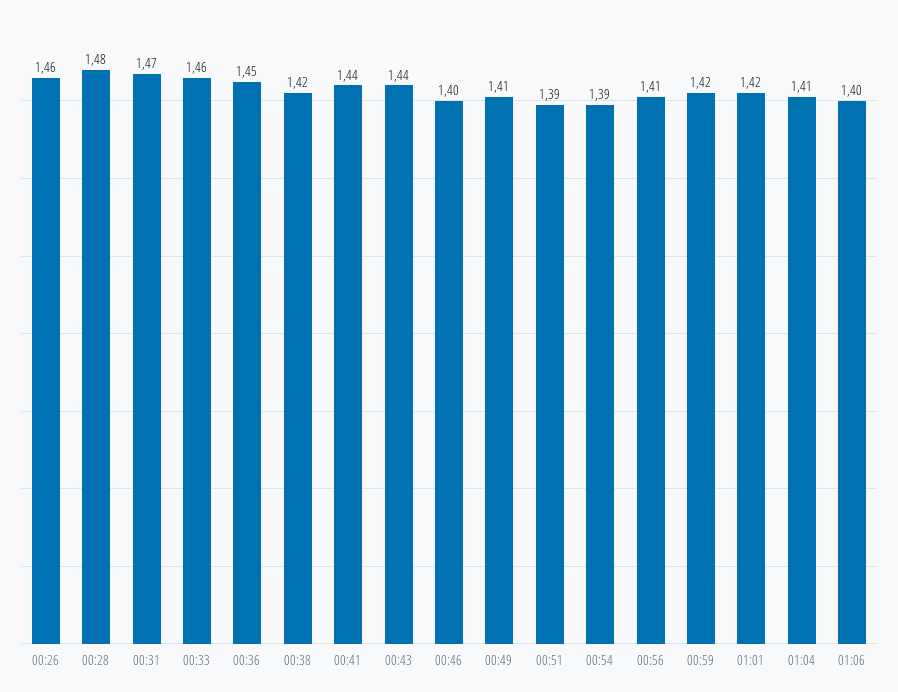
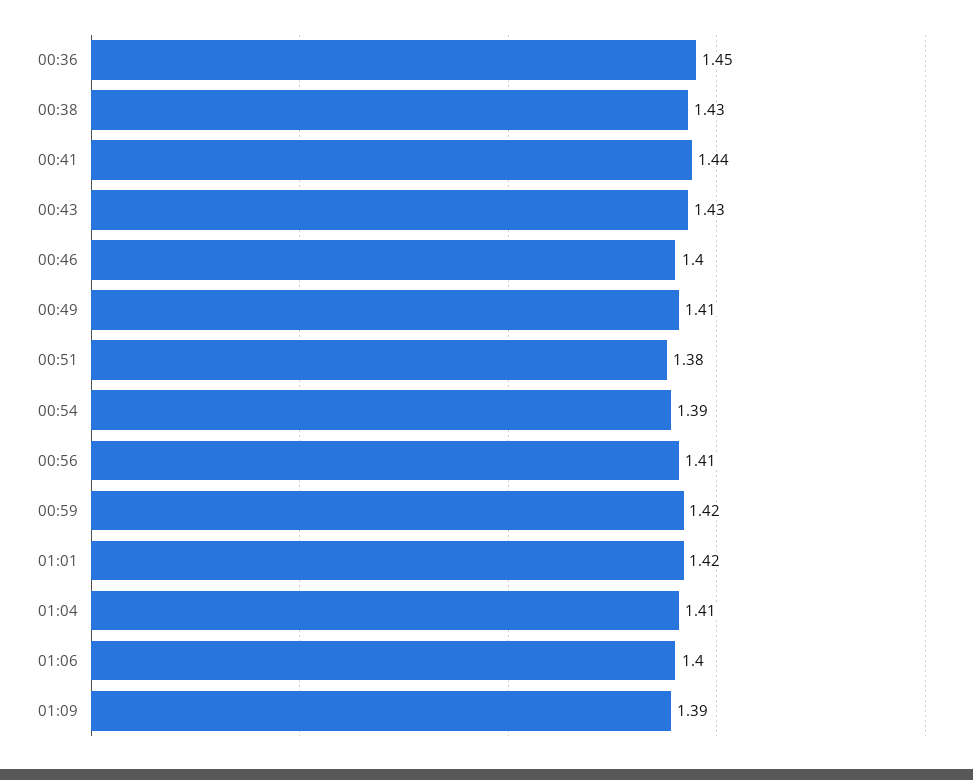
00:26: 1.46 -> none
00:28: 1.48 -> none
00:31: 1.47 -> none
00:33: 1.46 -> none
00:38: 1.42 -> 1.43
00:43: 1.44 -> 1.43
00:51: 1.39 -> 1.38
01:09: none -> 1.39

